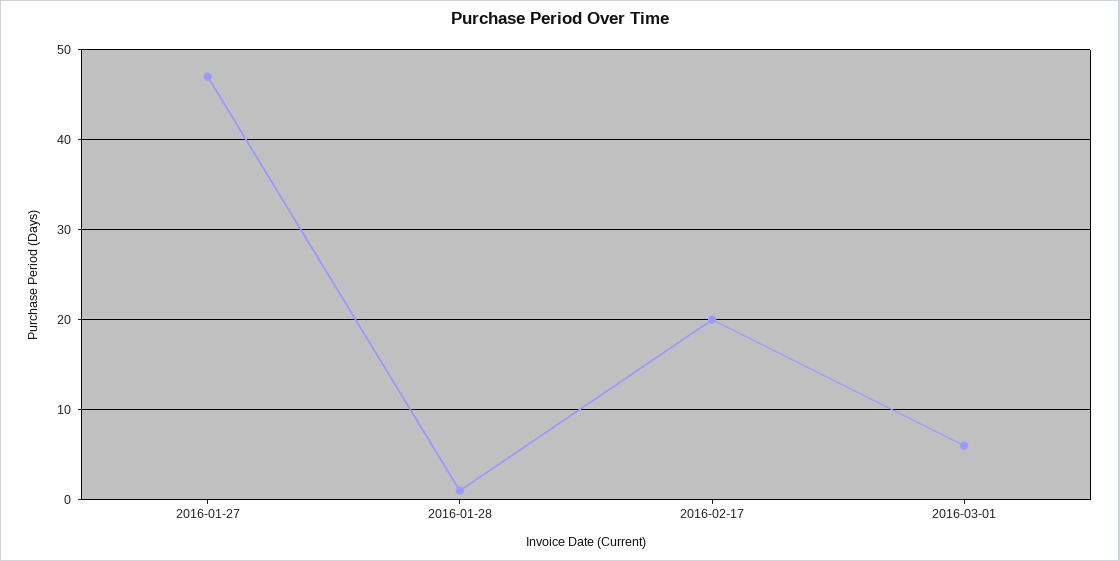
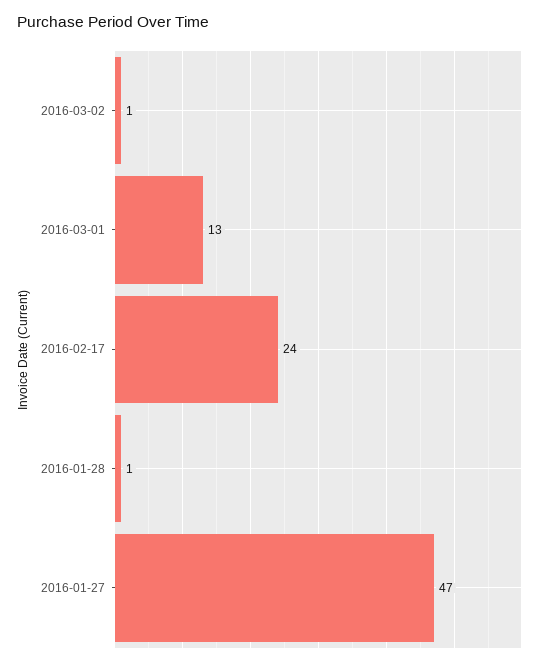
2016-02-17: 20 -> 24
2016-03-01: 6 -> 13
2016-03-02: none -> 1

